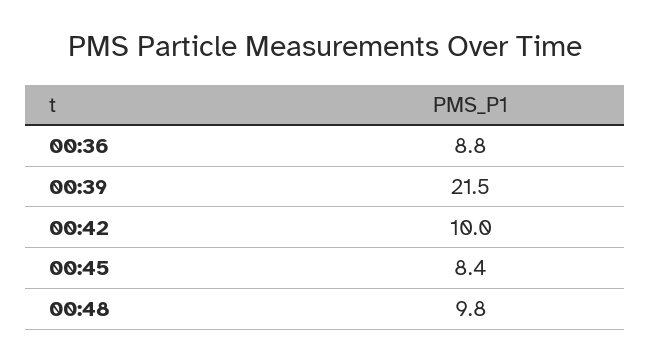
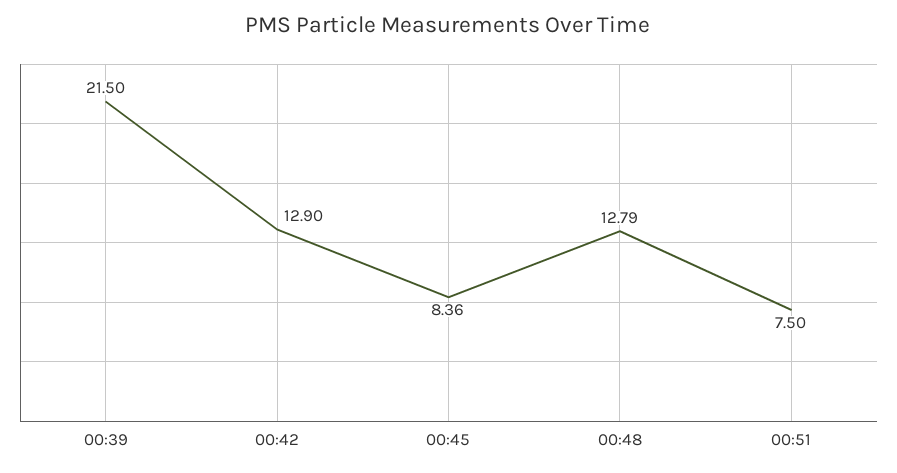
00:36: 8.8 -> none
00:42: 10 -> 12.9
00:48: 9.8 -> 12.79
00:51: none -> 7.5

